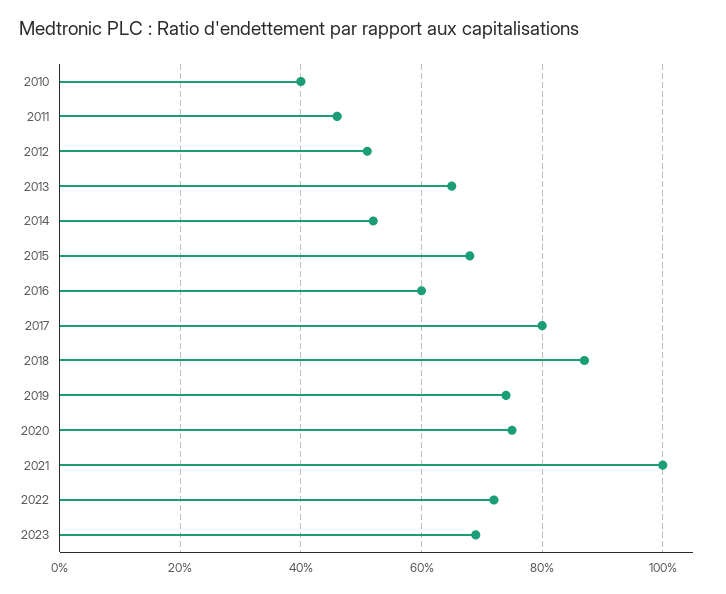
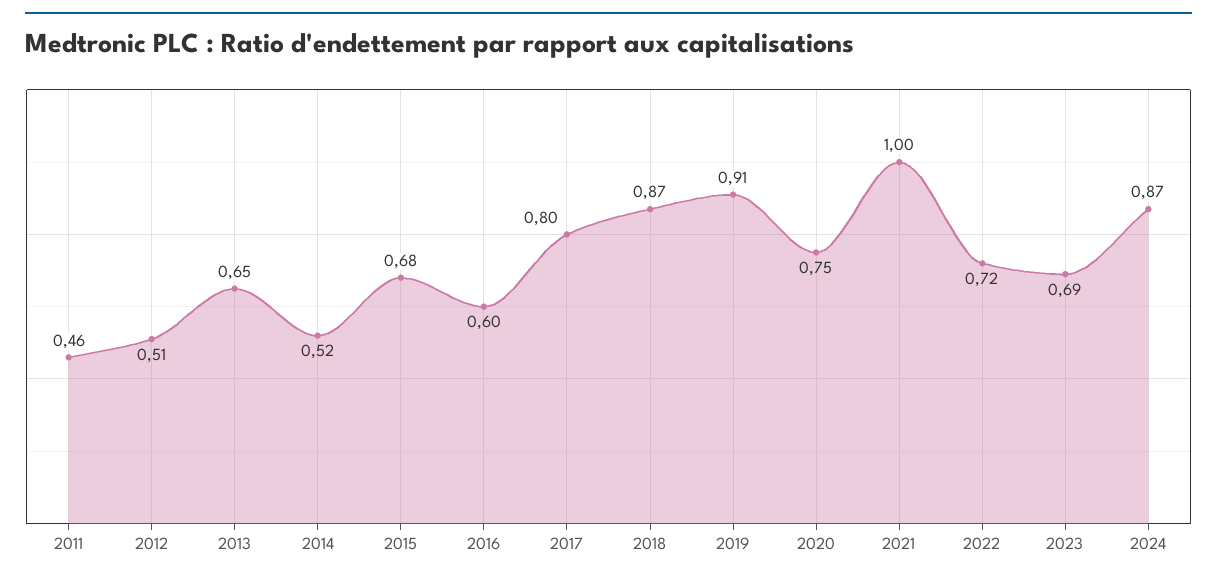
2010: 0.4 -> none
2019: 0.75 -> 0.91
2024: none -> 0.87

